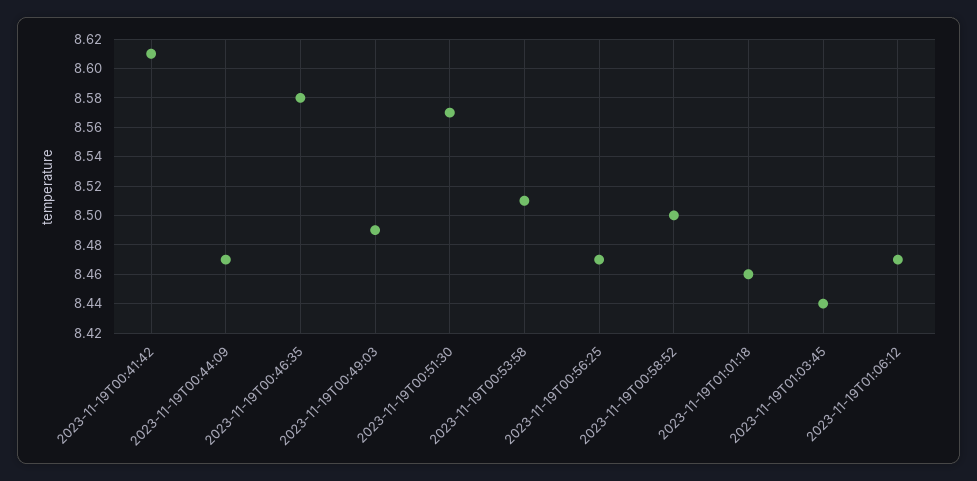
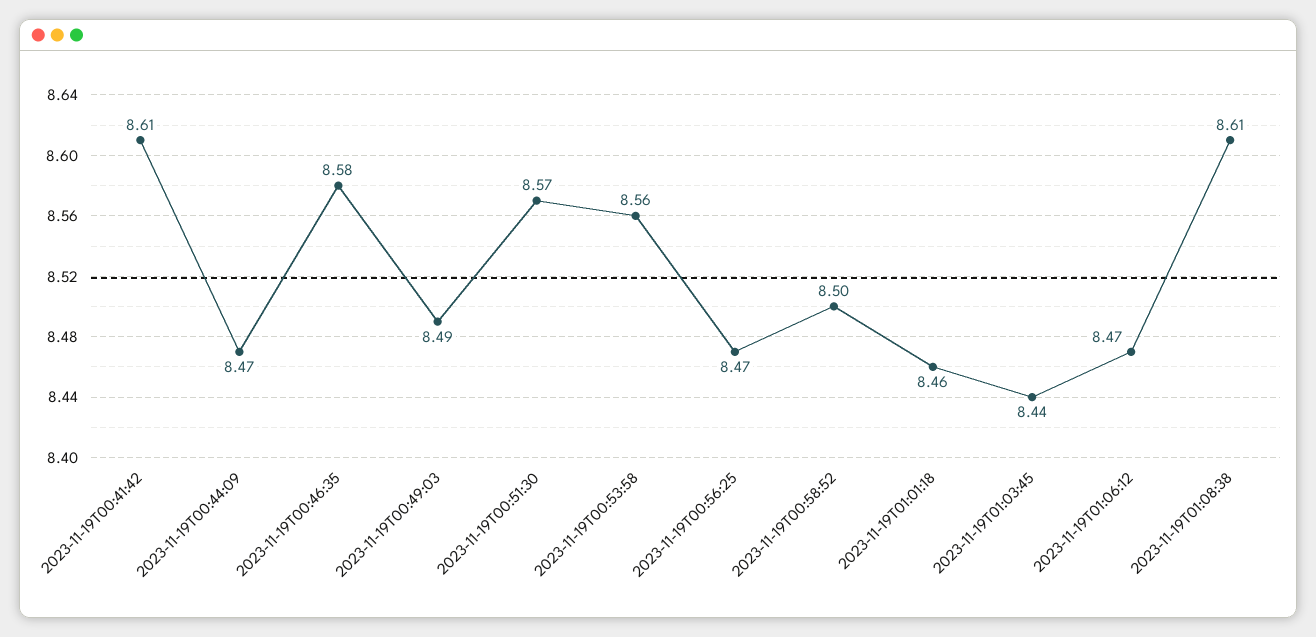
2023-11-19T00:53:58: 8.51 -> 8.56
2023-11-19T01:08:38: none -> 8.61

